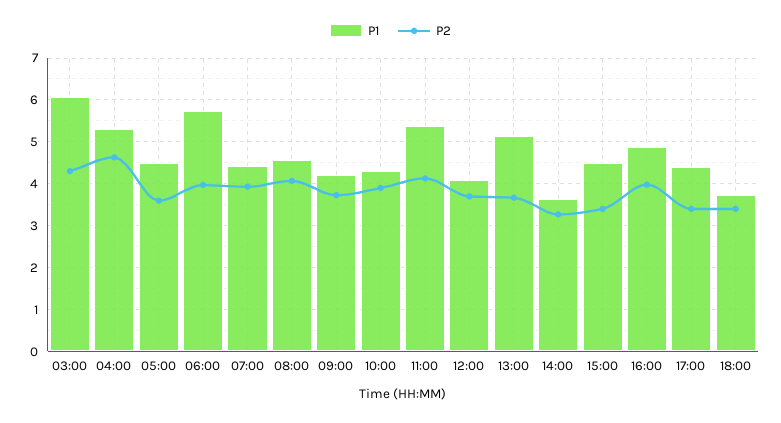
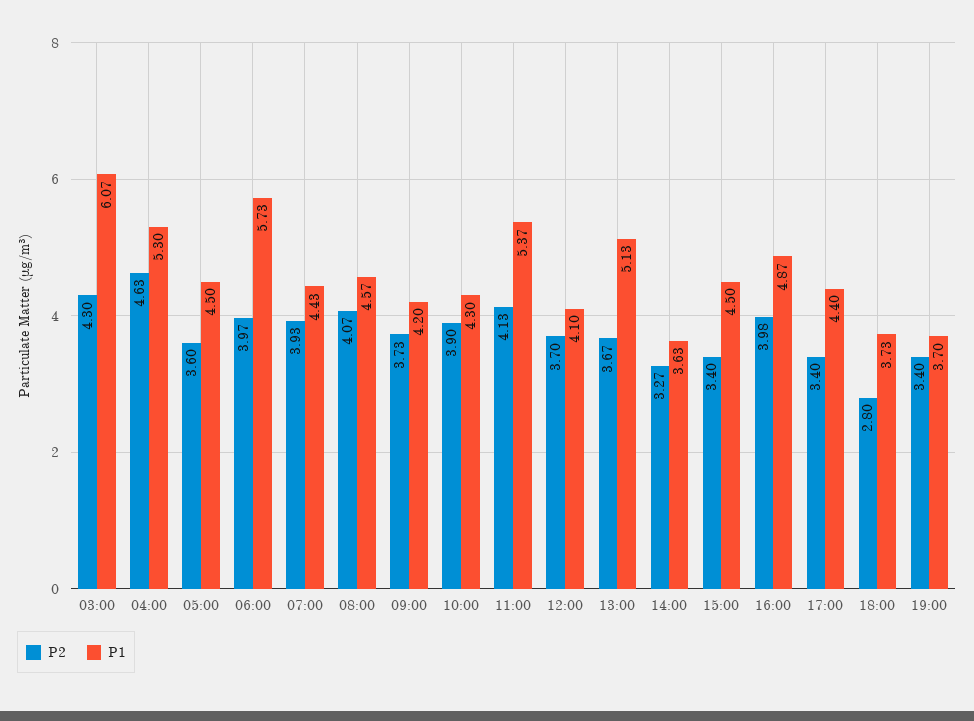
P2, 18:00: 3.4 -> 2.8
P2, 19:00: none -> 3.4
P1, 19:00: none -> 3.7

